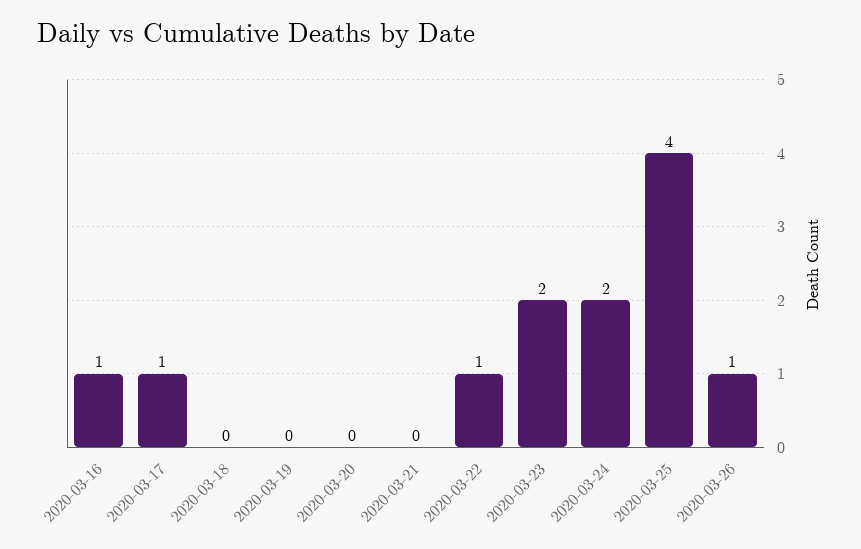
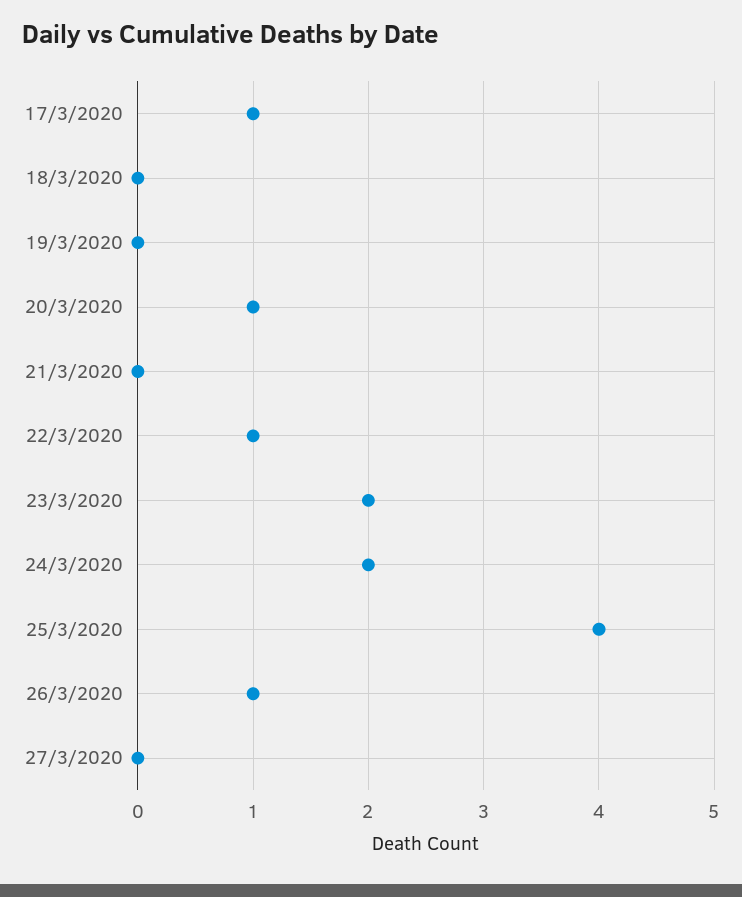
2020-03-16: 1 -> none
2020-03-20: 0 -> 1
27/3/2020: none -> 0

